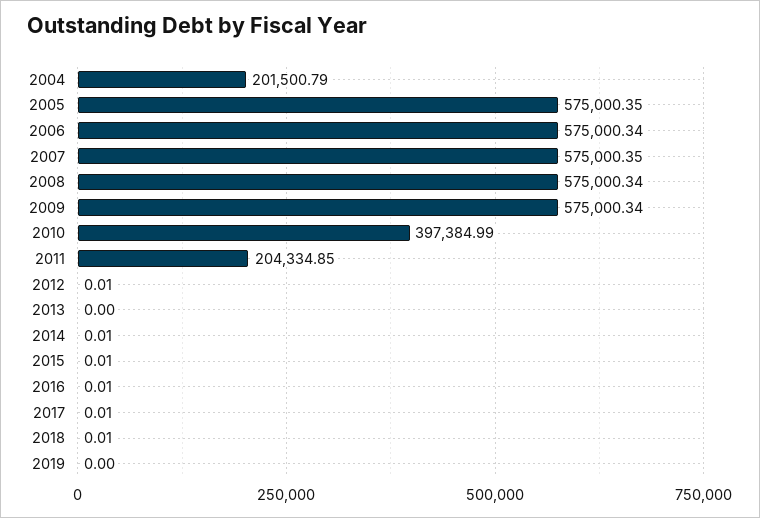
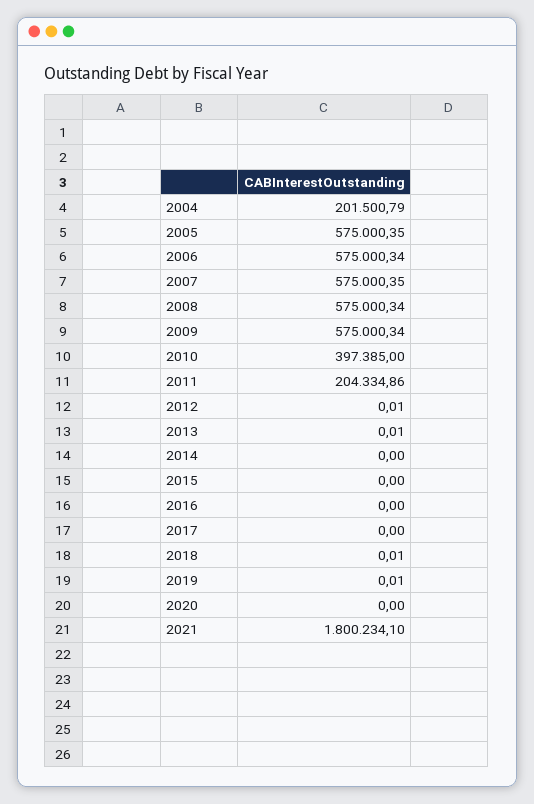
2010: 397384.99 -> 397385
2011: 204334.85 -> 204334.86
2013: 0 -> 0.01
2014: 0.01 -> 0
2015: 0.01 -> 0
2016: 0.01 -> 0
2017: 0.01 -> 0
2019: 0 -> 0.01
2020: none -> 0
2021: none -> 1800234.1

